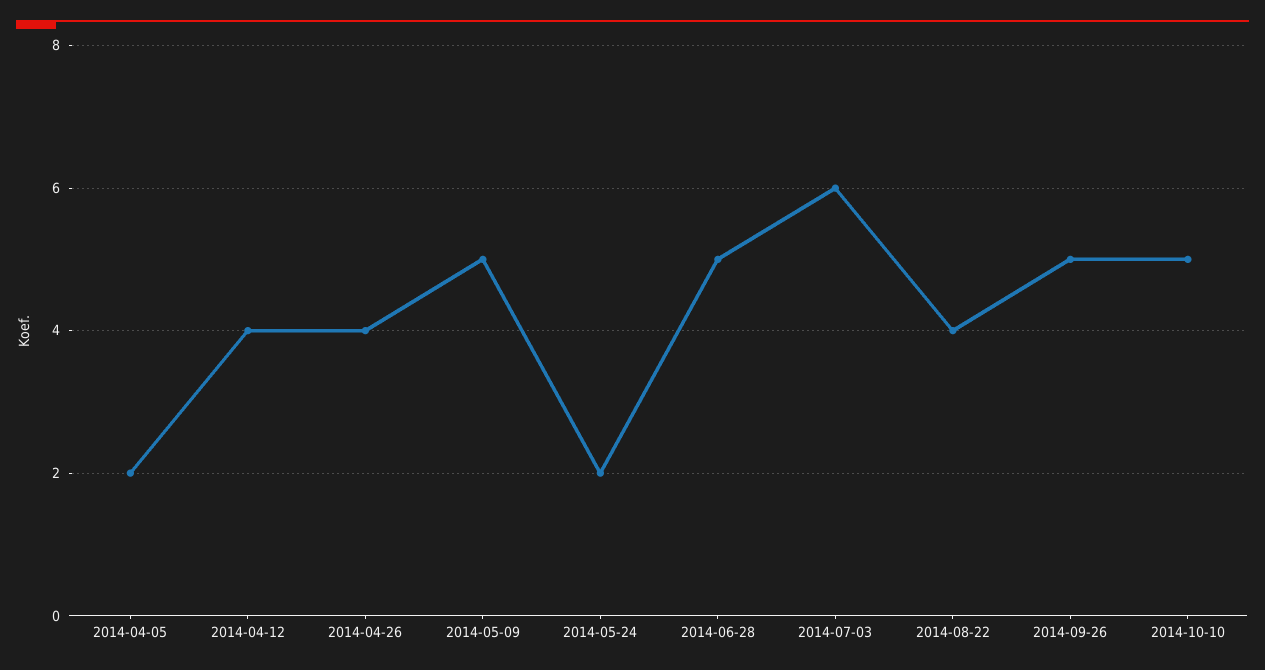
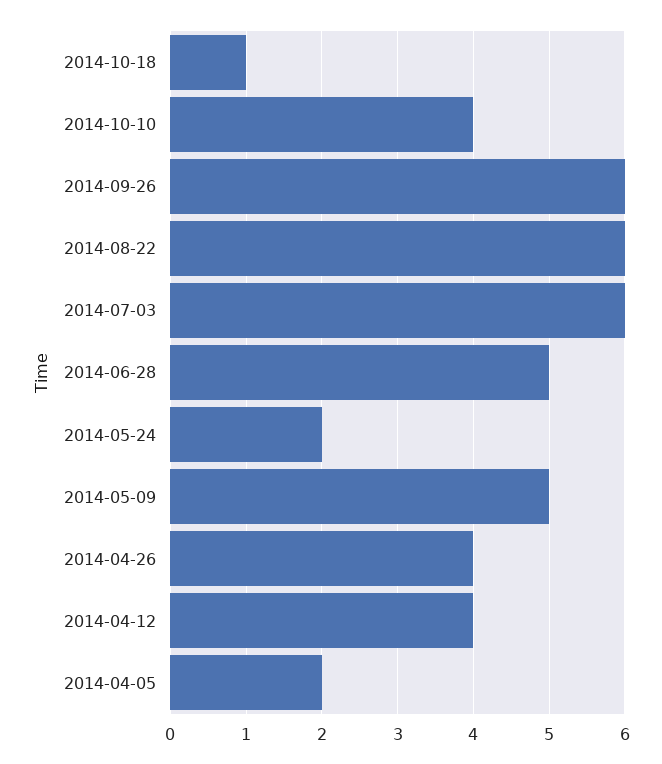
2014-08-22: 4 -> 6
2014-09-26: 5 -> 6
2014-10-10: 5 -> 4
2014-10-18: none -> 1

